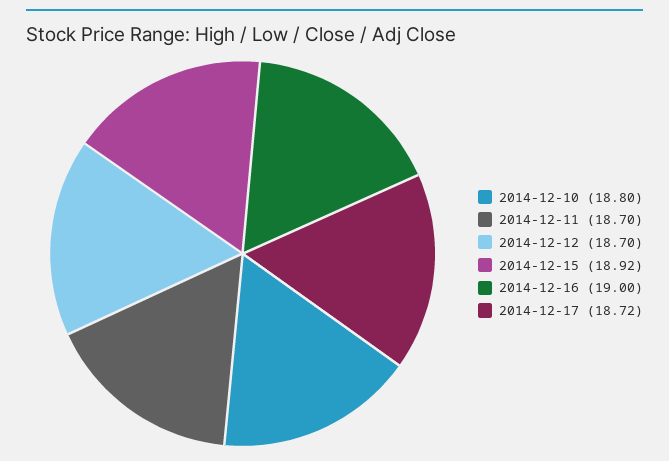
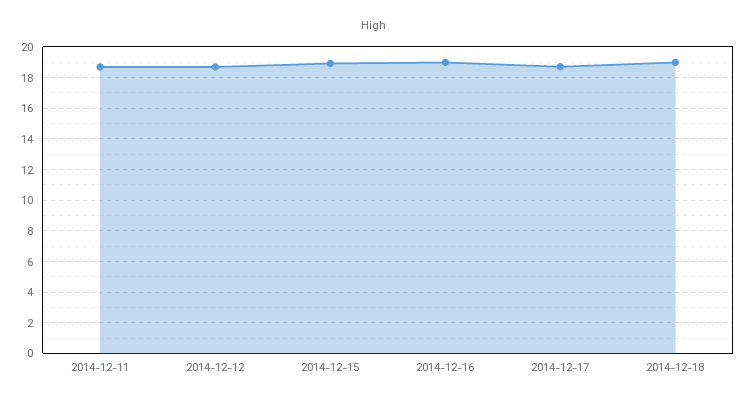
2014-12-10: 18.8 -> none
2014-12-18: none -> 19

